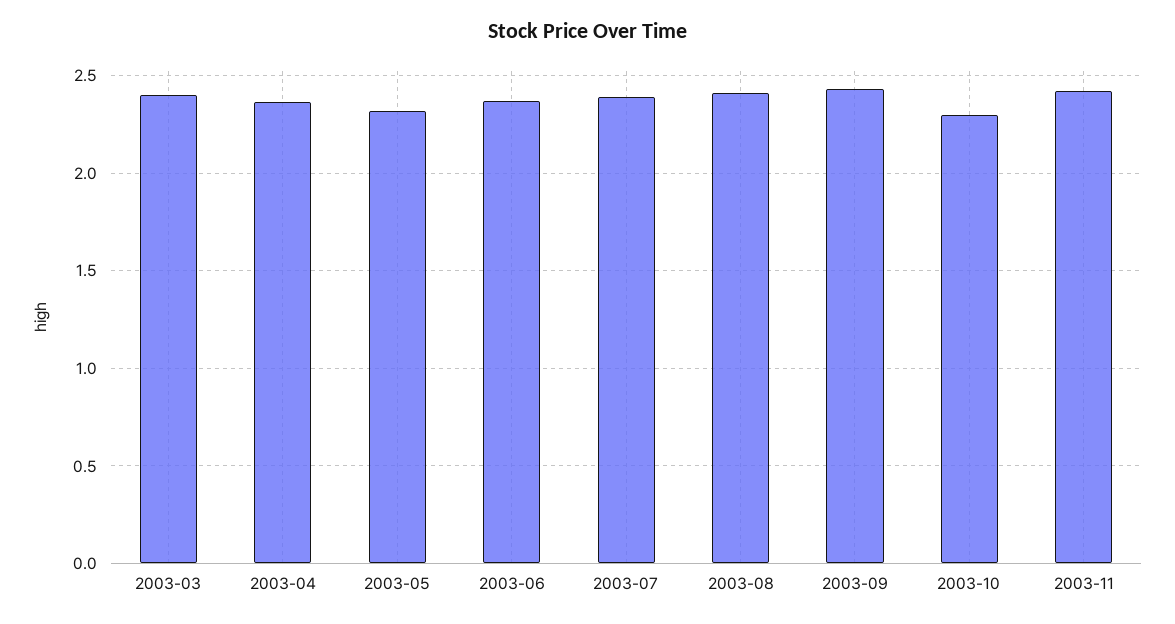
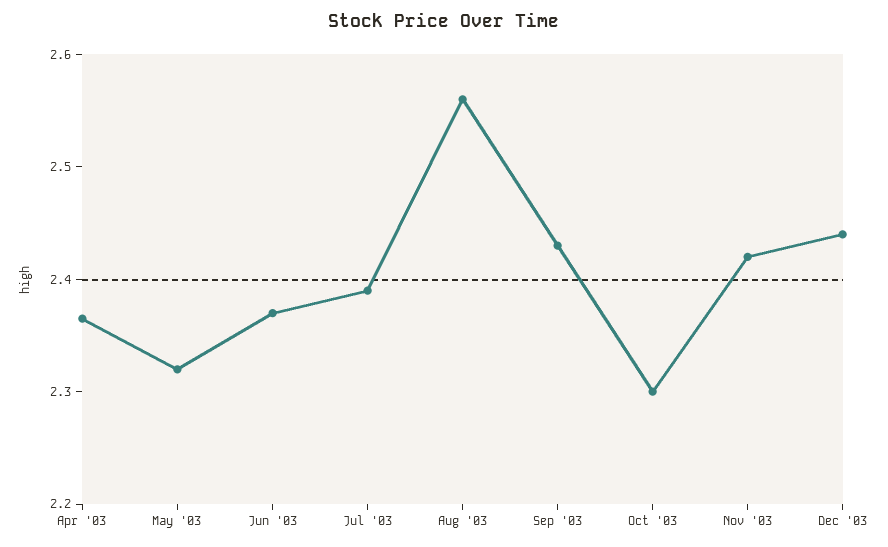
2003-03: 2.4 -> none
2003-08: 2.4 -> 2.56
Dec '03: none -> 2.44

